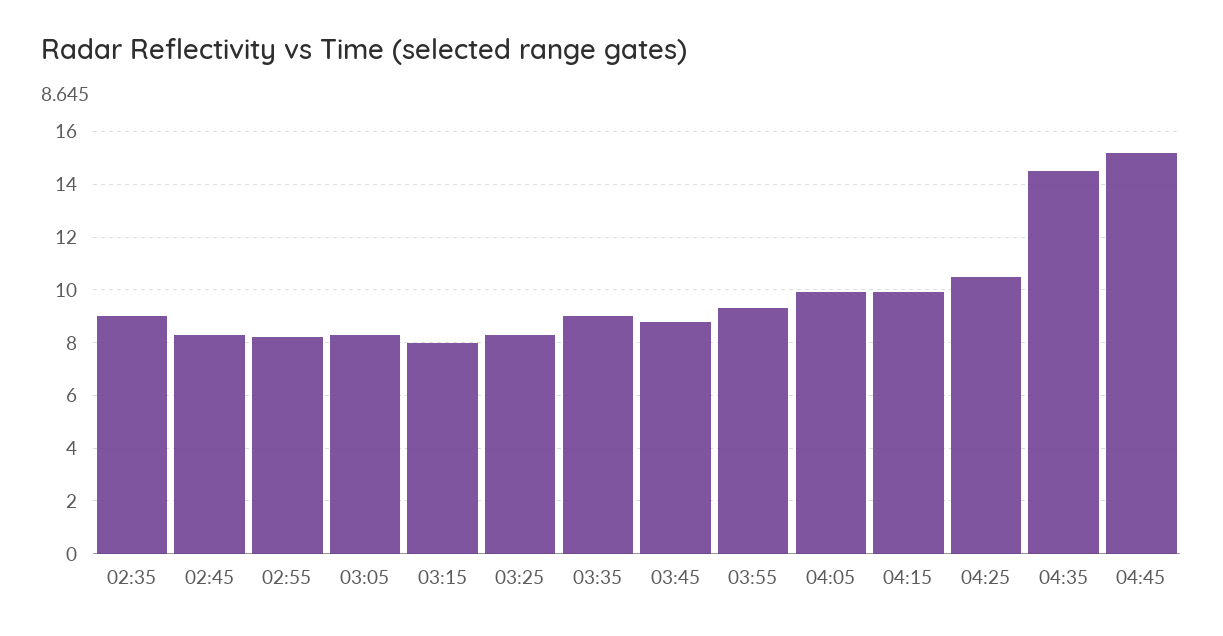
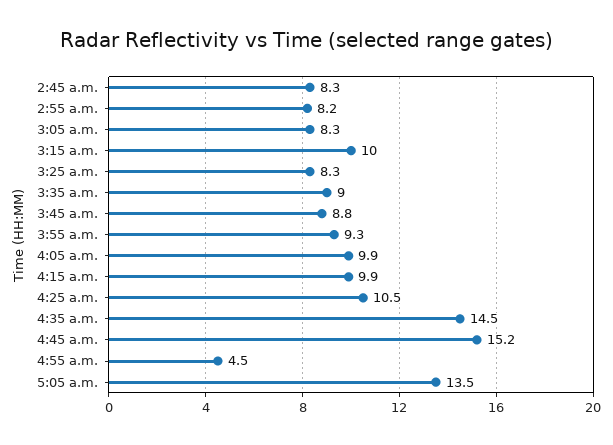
02:35: 9 -> none
03:15: 8 -> 10
4:55 a.m.: none -> 4.5
5:05 a.m.: none -> 13.5

